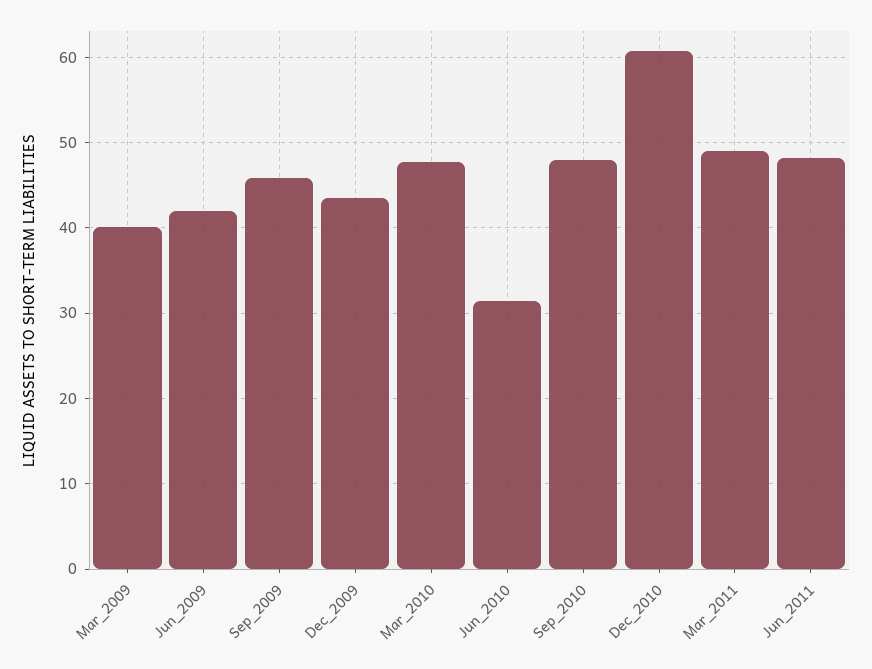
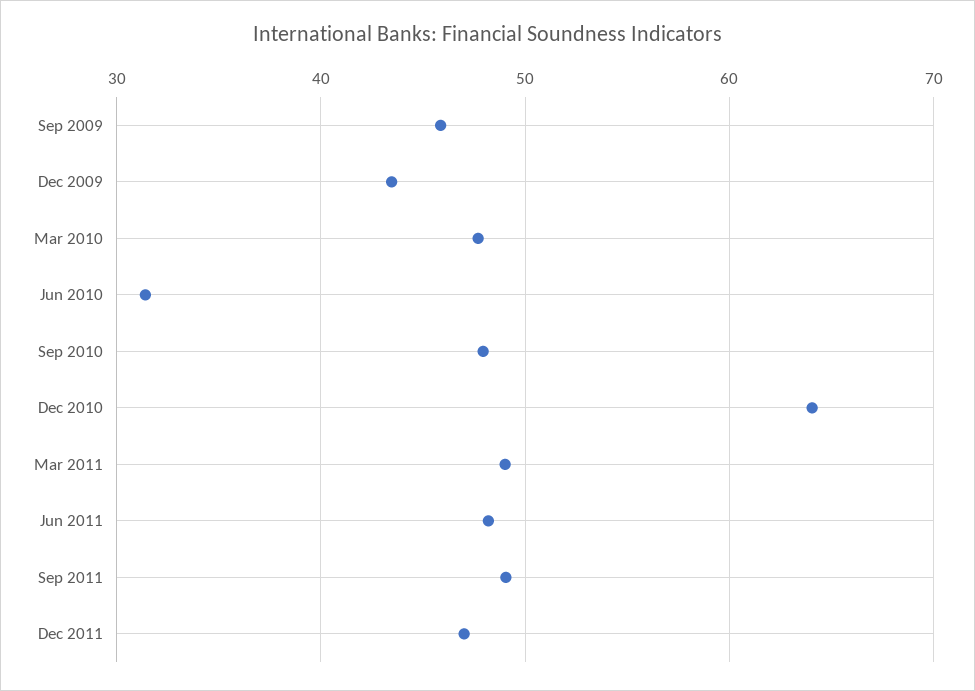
Mar_2009: 40 -> none
Jun_2009: 42 -> none
Dec_2010: 61 -> 64
Sep 2011: none -> 49
Dec 2011: none -> 47

